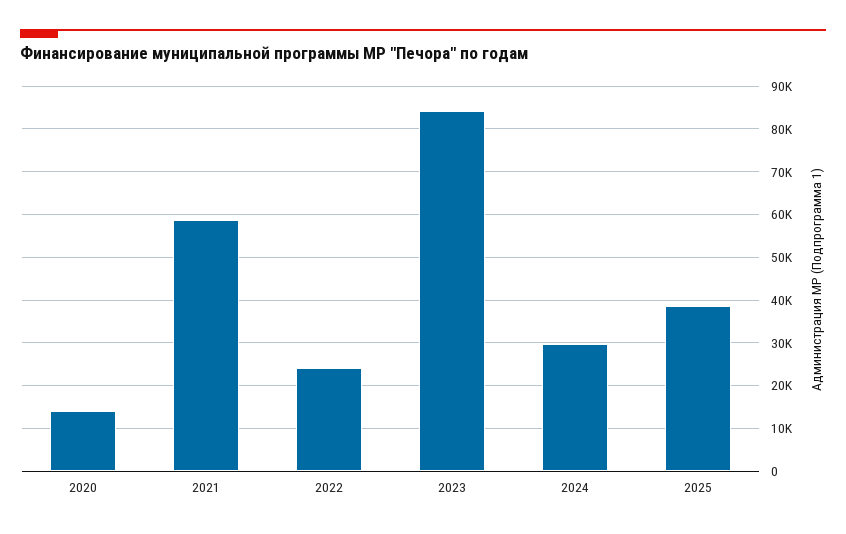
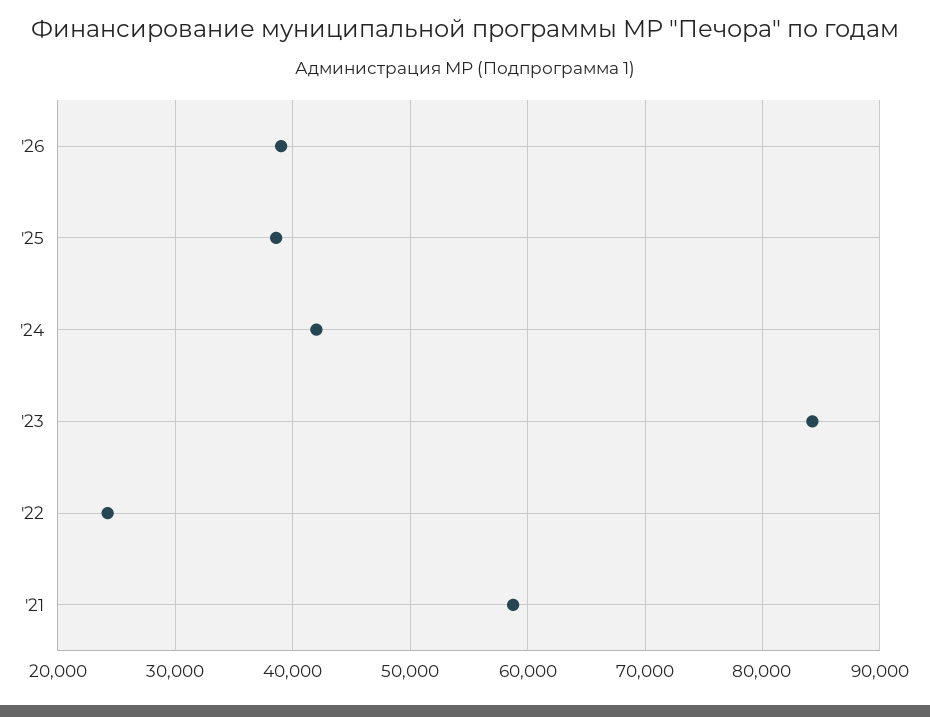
2020: 14000 -> none
2024: 30000 -> 42000
'26: none -> 39000

